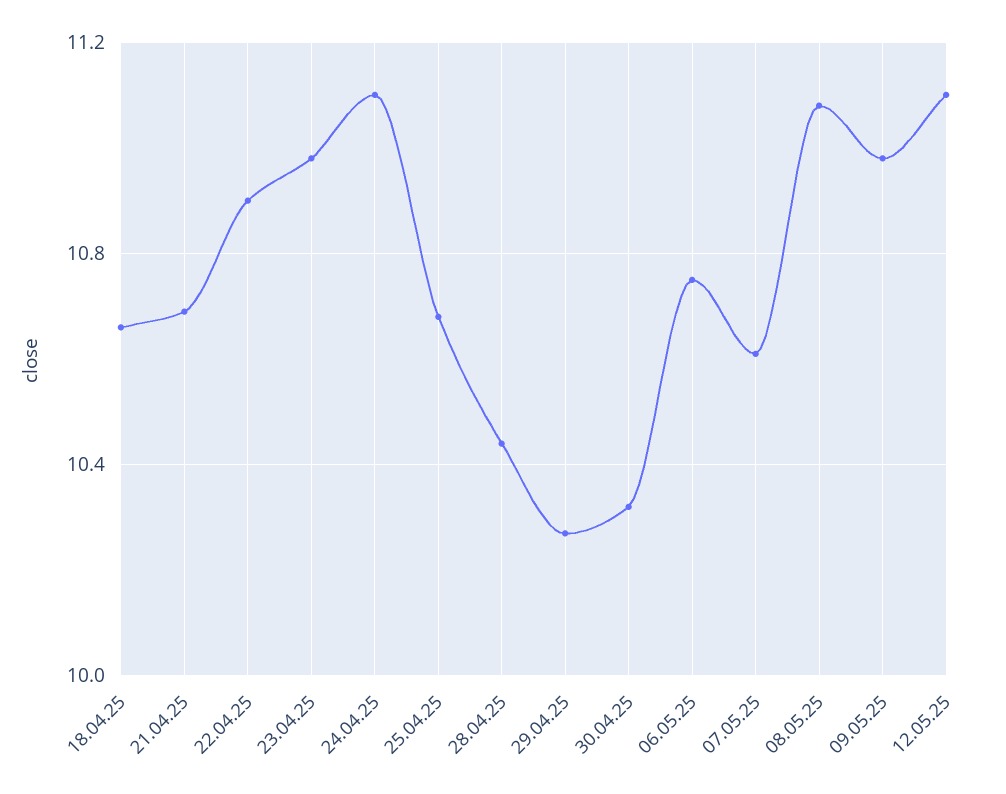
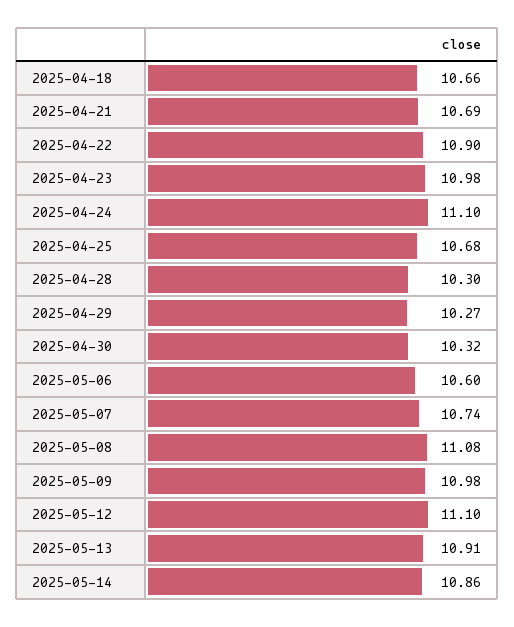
28.04.25: 10.45 -> 10.3
06.05.25: 10.75 -> 10.6
07.05.25: 10.6 -> 10.74
2025-05-13: none -> 10.91
2025-05-14: none -> 10.86

